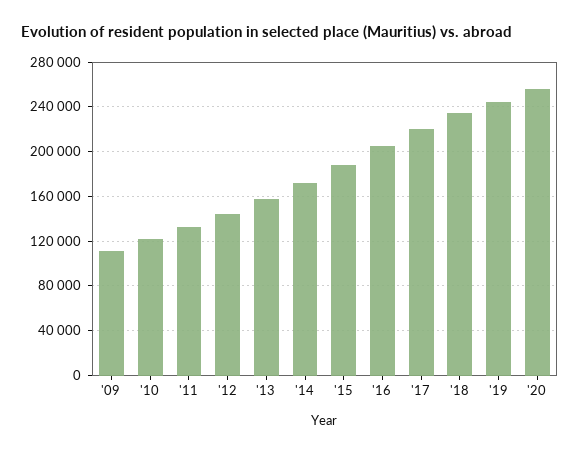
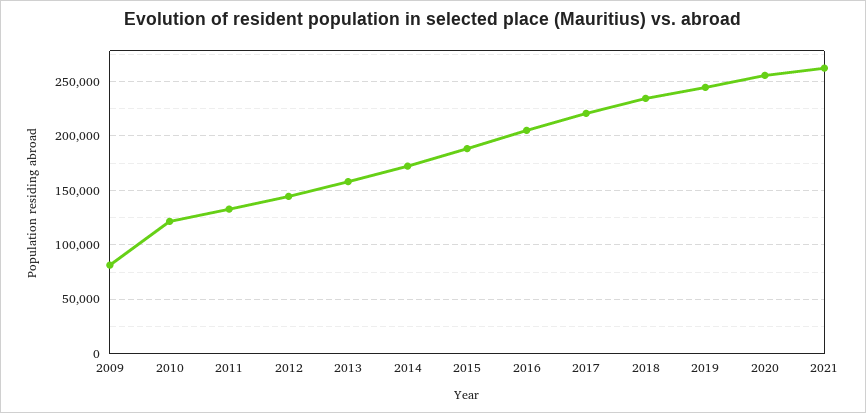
'09: 110000 -> 80000
2021: none -> 260000

